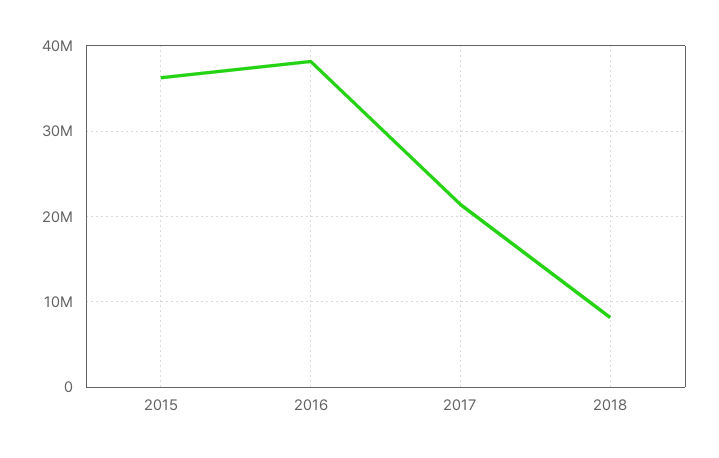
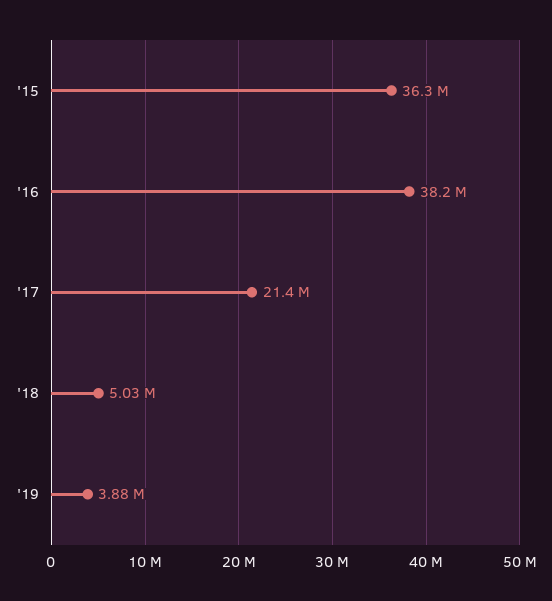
2018: 8000000 -> 5030000
'19: none -> 3880000

